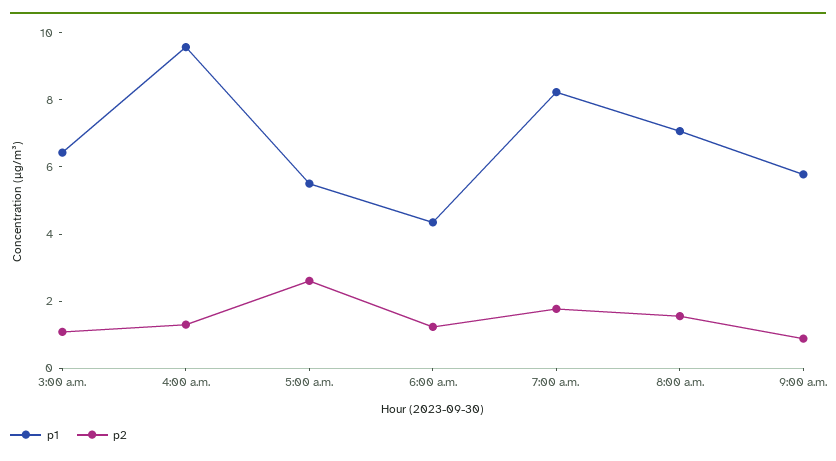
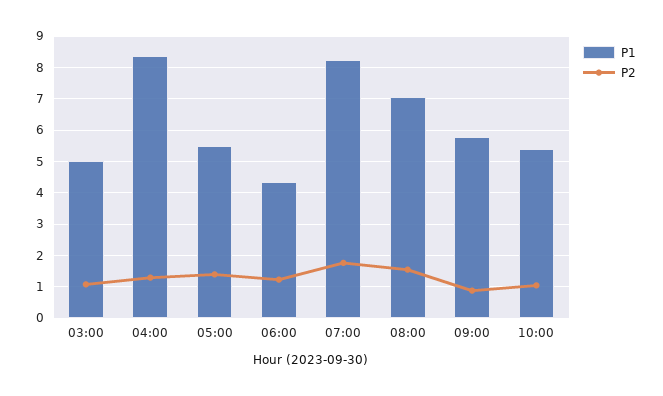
p1, 3:00 a.m.: 6.5 -> 5
p1, 4:00 a.m.: 9.5 -> 8.4
p2, 5:00 a.m.: 2.5 -> 1.4
p1, 10:00: none -> 5.4
p2, 10:00: none -> 1

